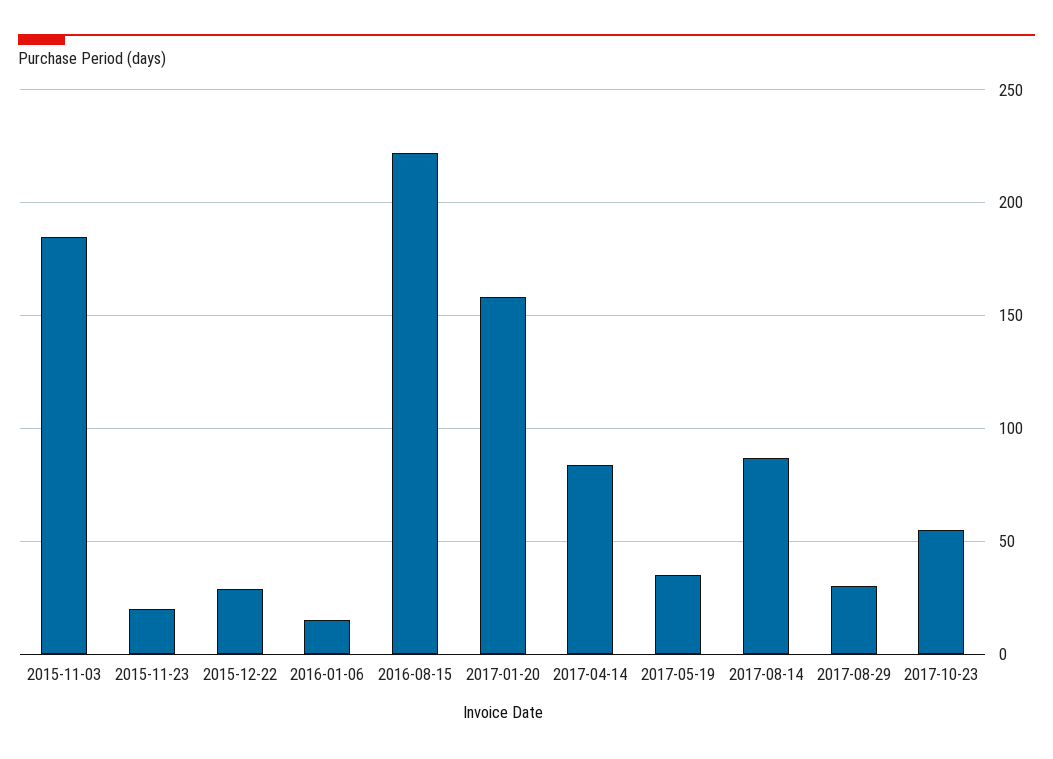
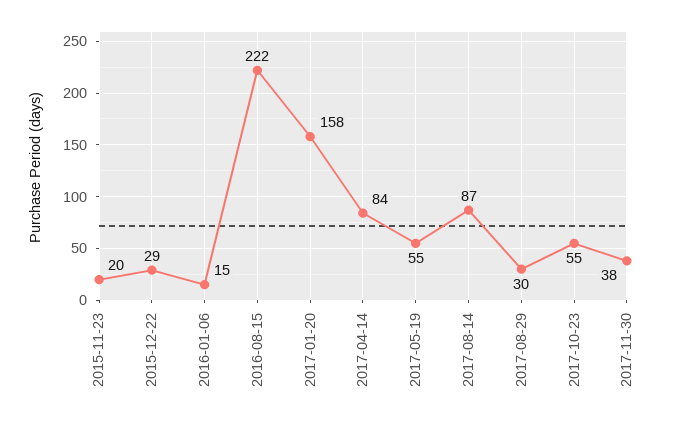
2015-11-03: 185 -> none
2017-05-19: 35 -> 55
2017-11-30: none -> 38

